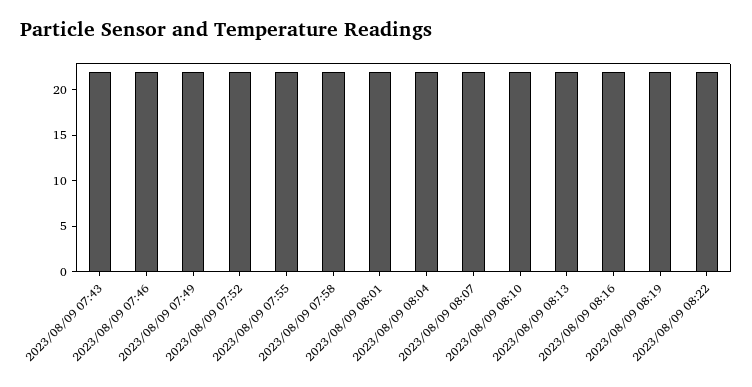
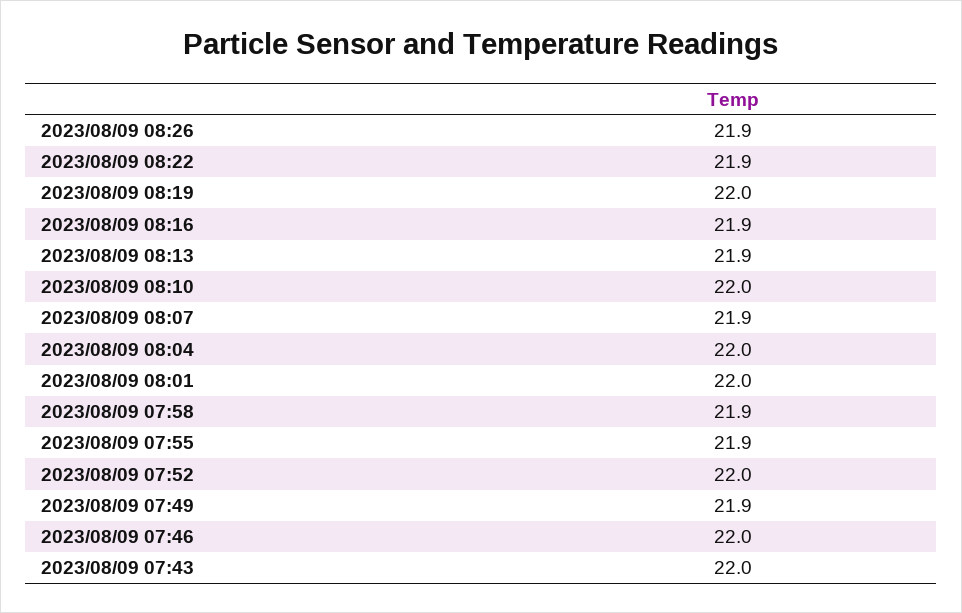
2023/08/09 08:26: none -> 21.9

